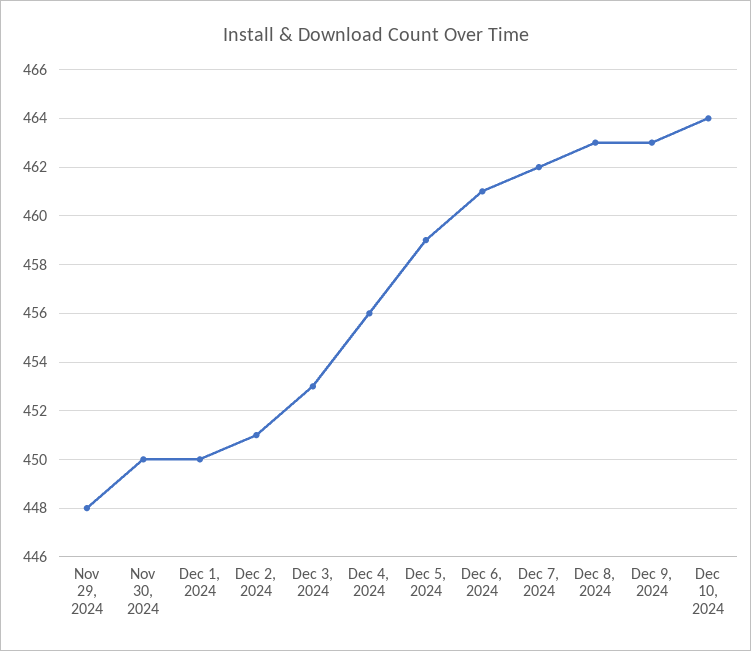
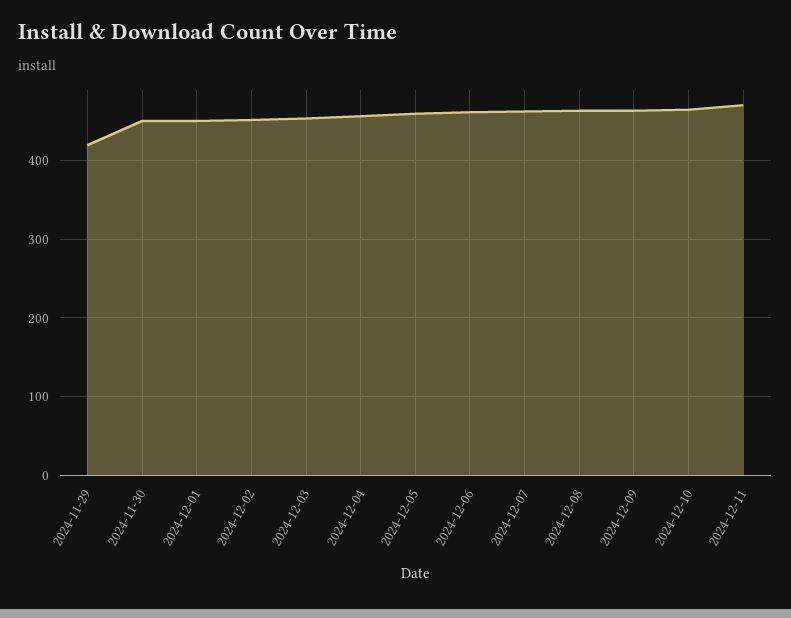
Nov 29, 2024: 448 -> 420
2024-12-11: none -> 470

